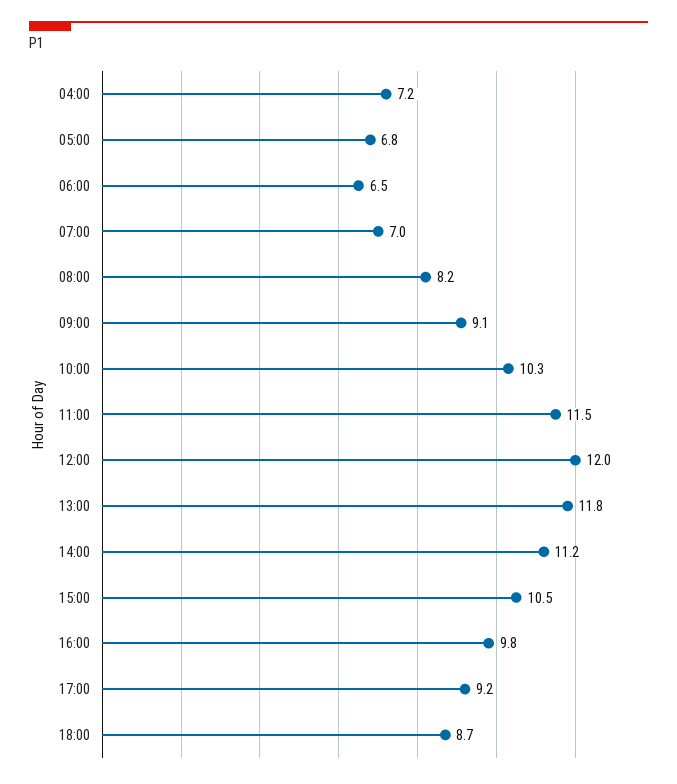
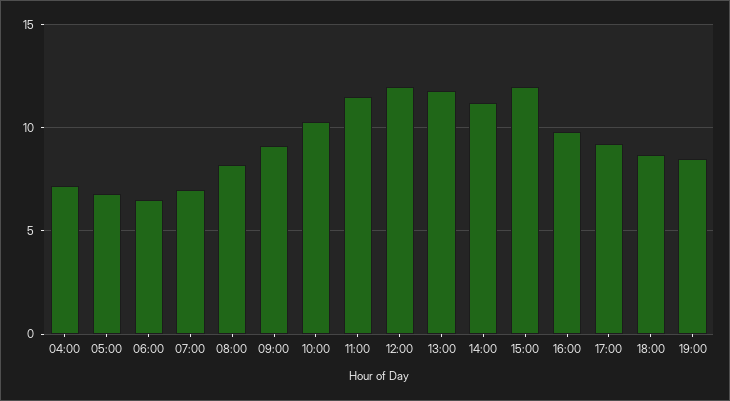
15:00: 10.5 -> 12
19:00: none -> 8.5

